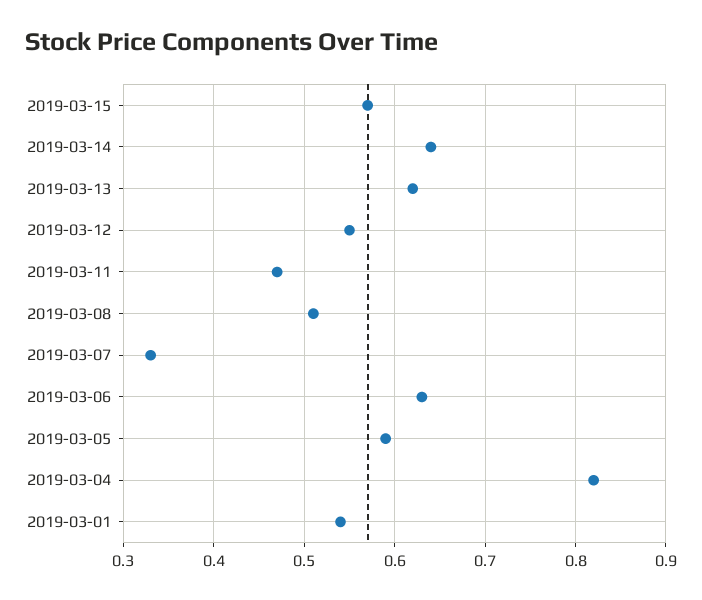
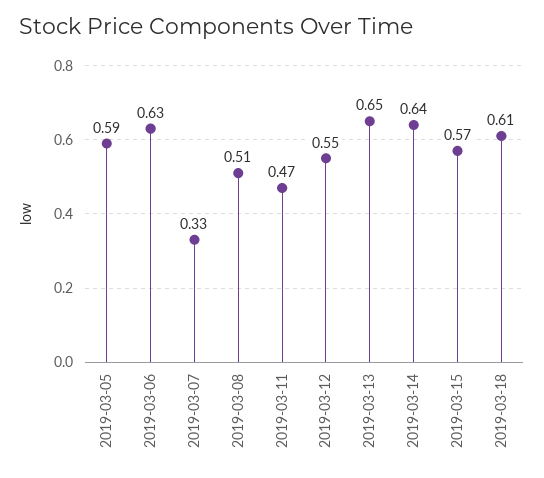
2019-03-13: 0.62 -> 0.65
2019-03-04: 0.82 -> none
2019-03-01: 0.54 -> none
2019-03-18: none -> 0.61

